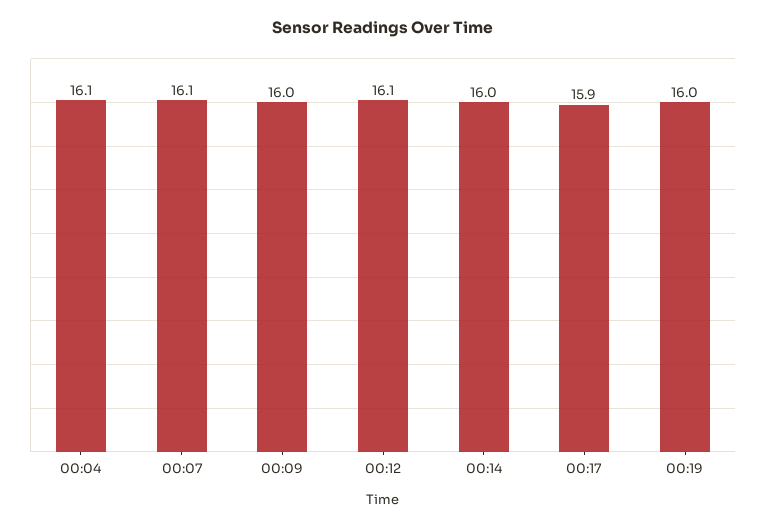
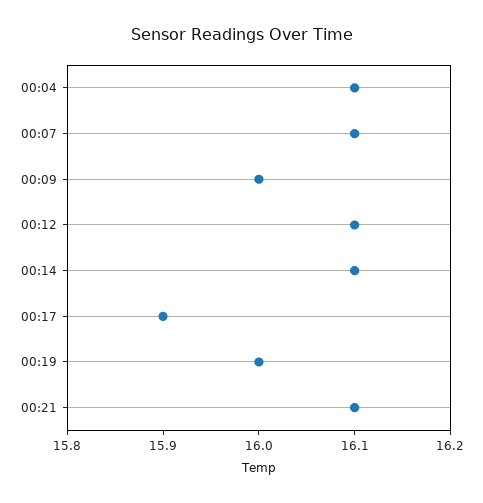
00:14: 16 -> 16.1
00:21: none -> 16.1

